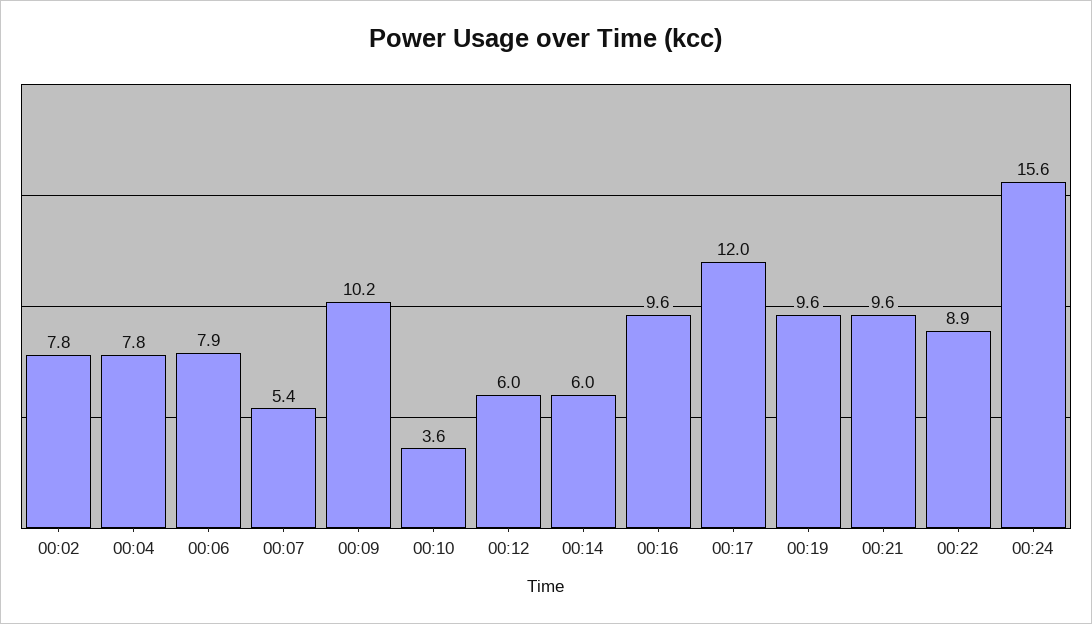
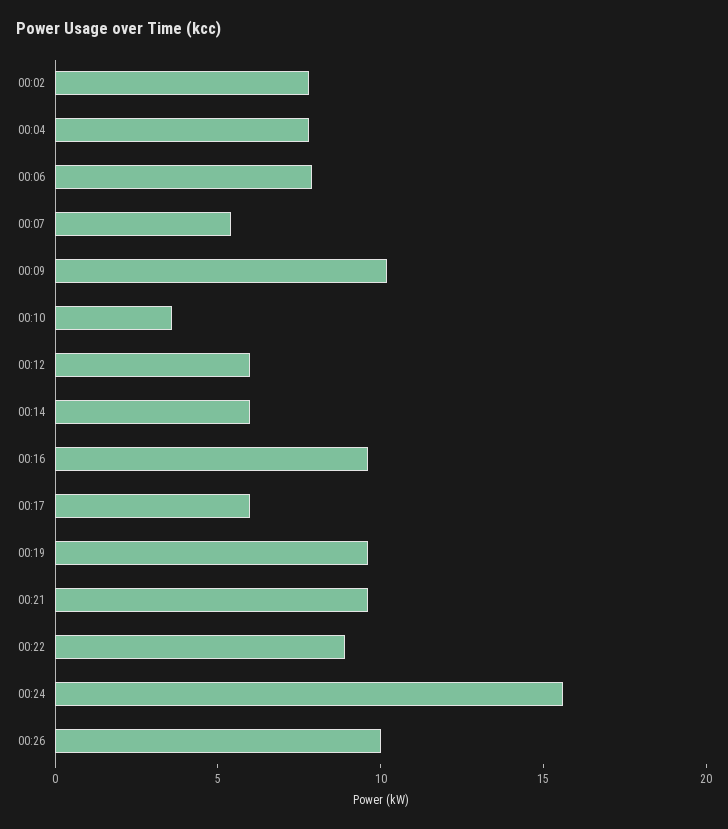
00:17: 12 -> 6
00:26: none -> 10

